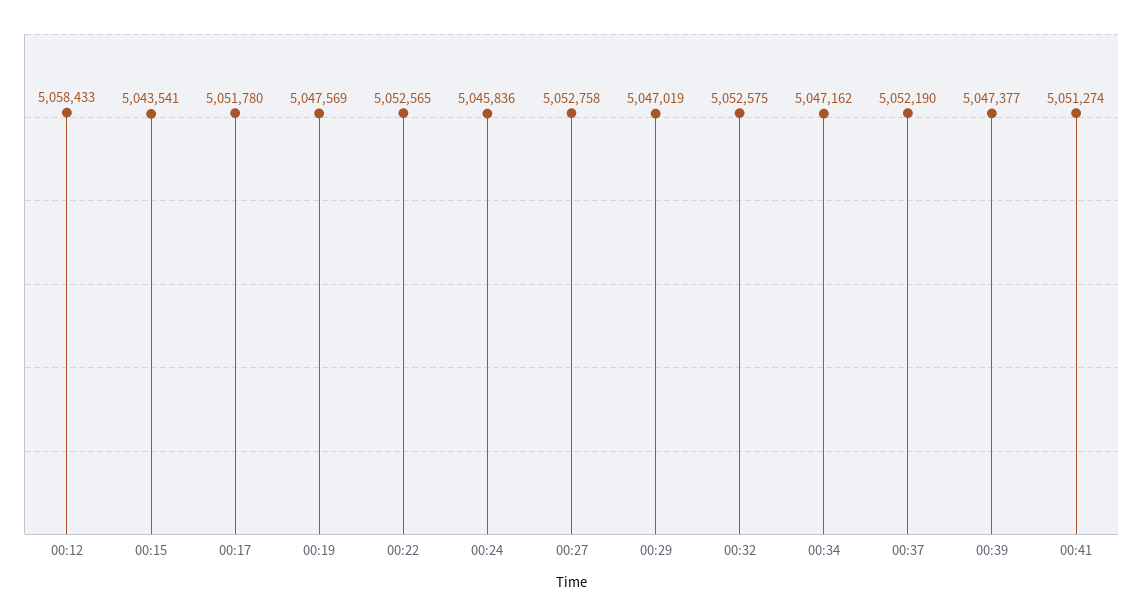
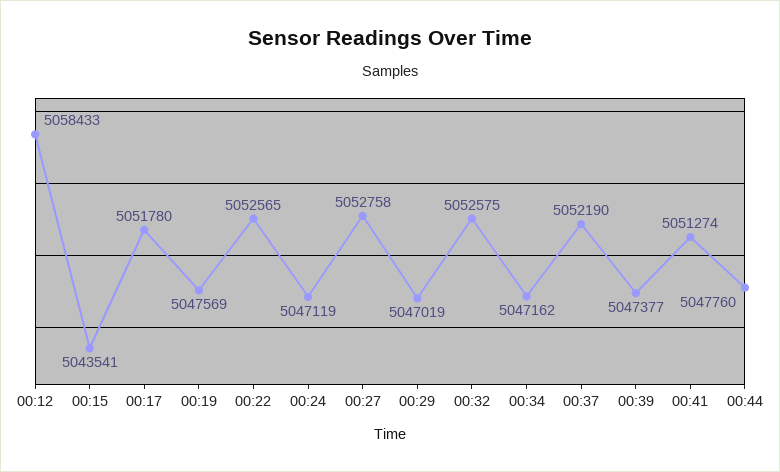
00:24: 5045836 -> 5047119
00:44: none -> 5047760

